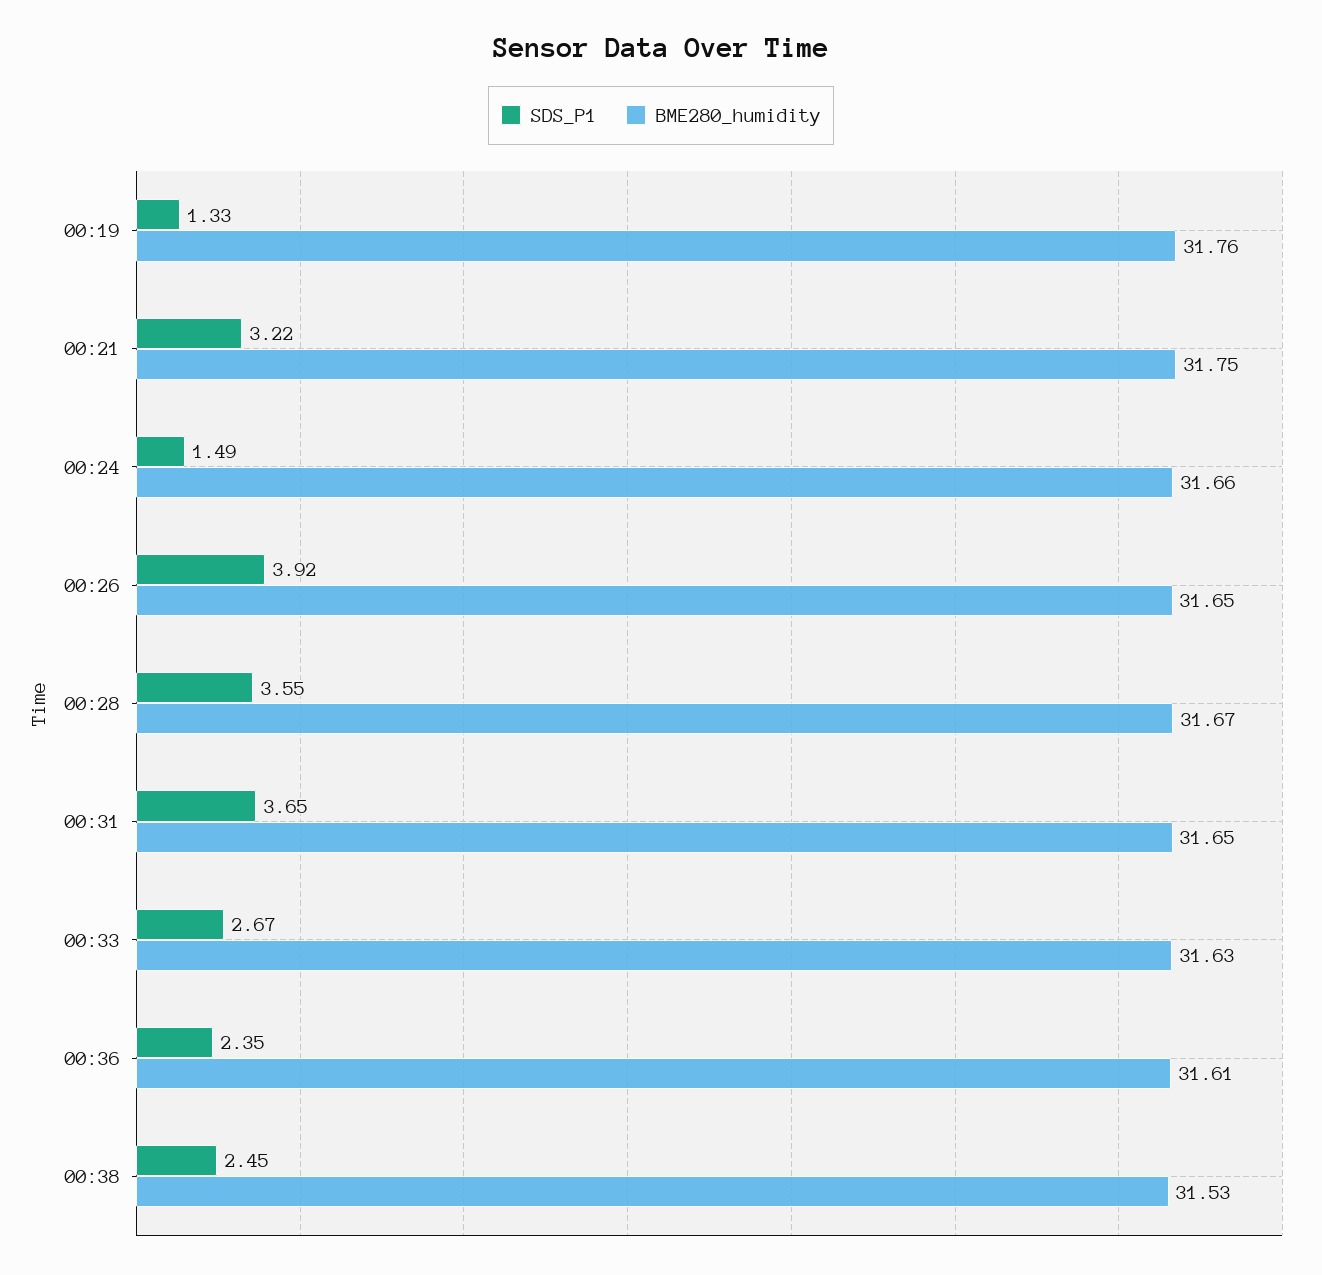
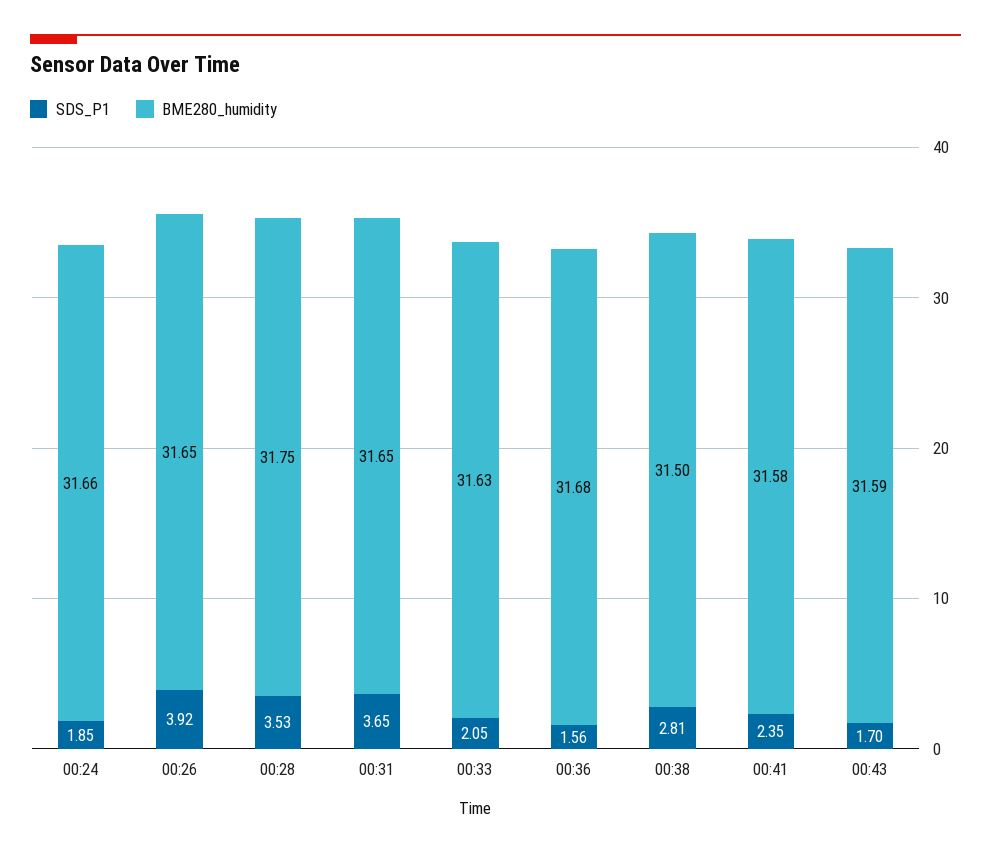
SDS_P1, 00:19: 1.33 -> none
BME280_humidity, 00:19: 31.76 -> none
SDS_P1, 00:21: 3.22 -> none
BME280_humidity, 00:21: 31.75 -> none
SDS_P1, 00:24: 1.49 -> 1.85
SDS_P1, 00:28: 3.55 -> 3.53
BME280_humidity, 00:28: 31.67 -> 31.75
SDS_P1, 00:33: 2.67 -> 2.05
SDS_P1, 00:36: 2.35 -> 1.56
BME280_humidity, 00:36: 31.61 -> 31.68
SDS_P1, 00:38: 2.45 -> 2.81
BME280_humidity, 00:38: 31.53 -> 31.5
SDS_P1, 00:41: none -> 2.35
BME280_humidity, 00:41: none -> 31.58
SDS_P1, 00:43: none -> 1.7
BME280_humidity, 00:43: none -> 31.59

